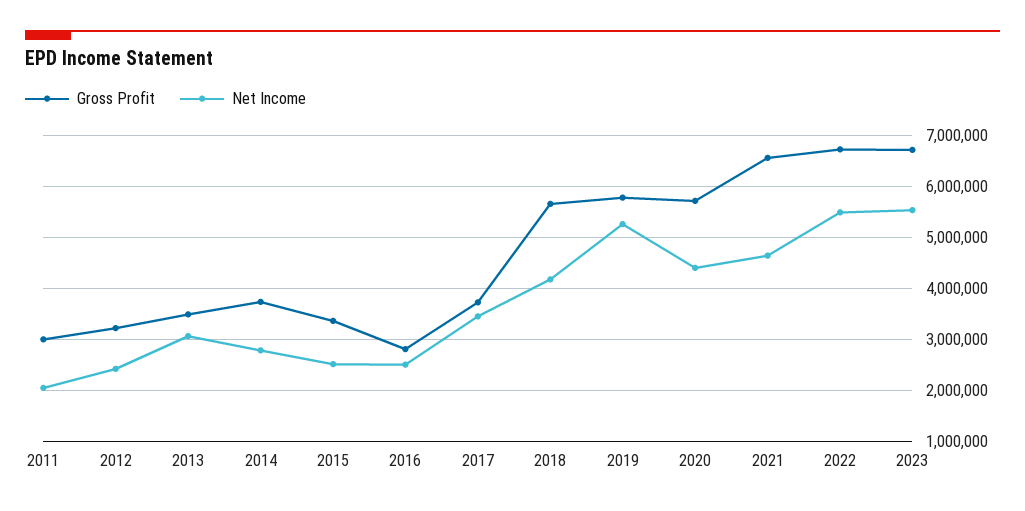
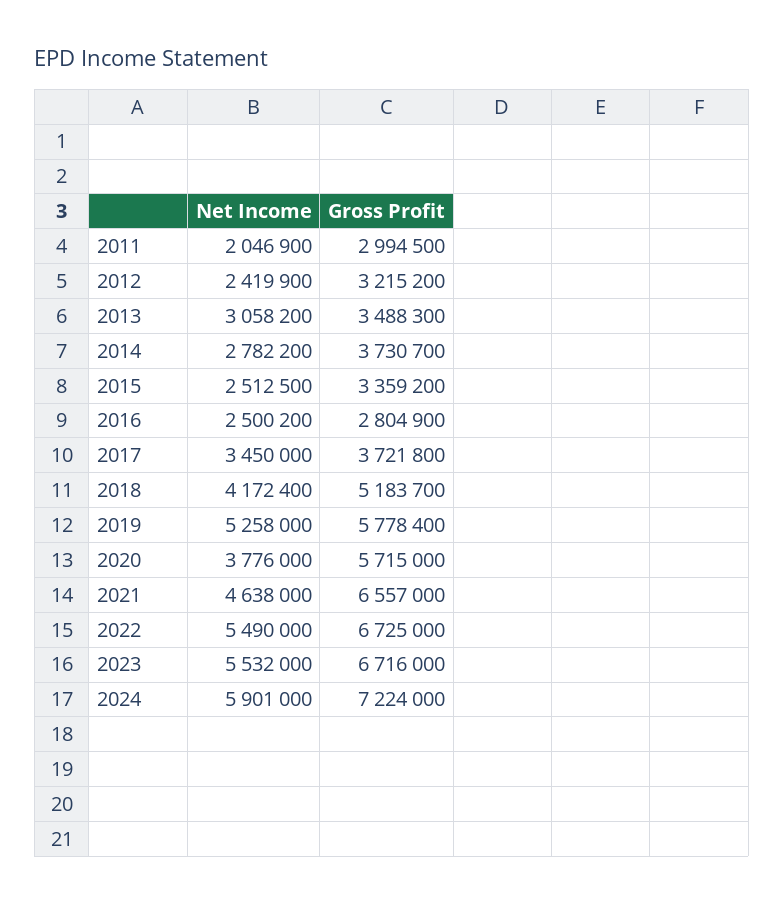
Gross Profit, 2018: 5600000 -> 5183700
Net Income, 2020: 4400000 -> 3776000
Net Income, 2024: none -> 5901000
Gross Profit, 2024: none -> 7224000

